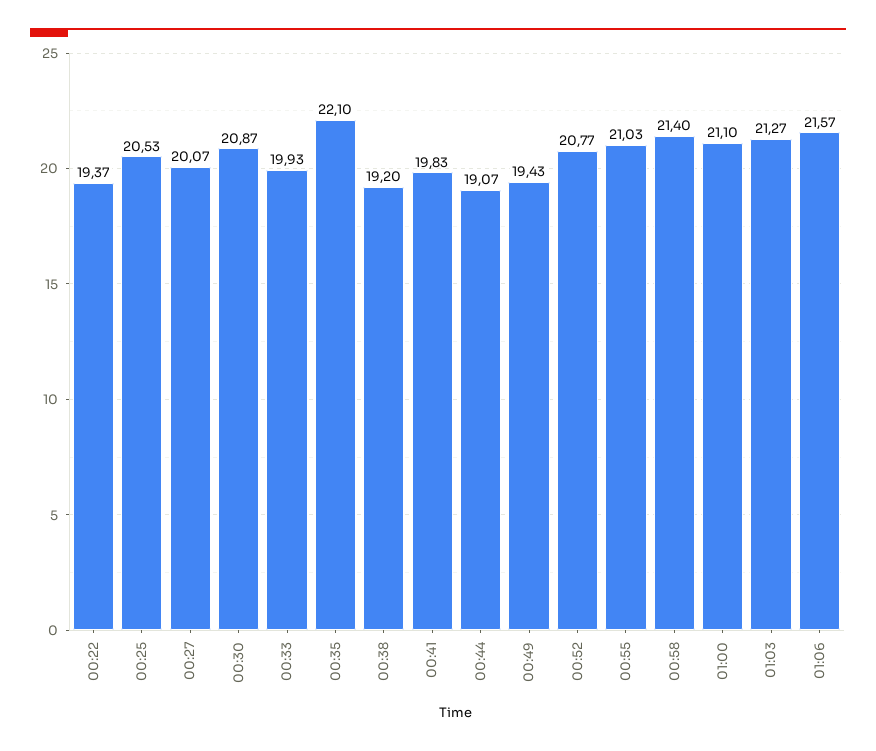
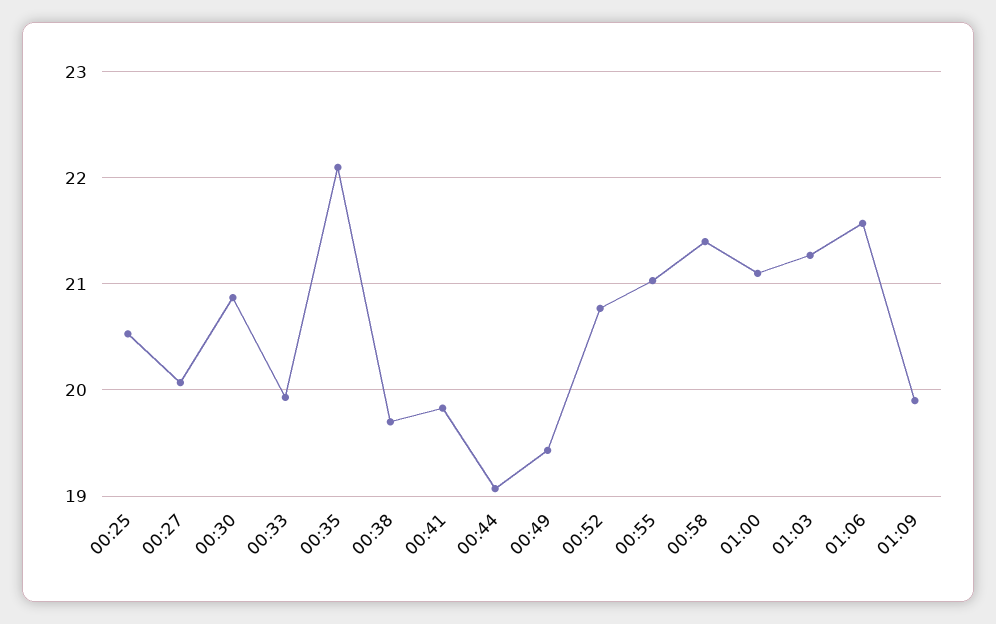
00:22: 19.37 -> none
00:38: 19.2 -> 19.7
01:09: none -> 19.9

